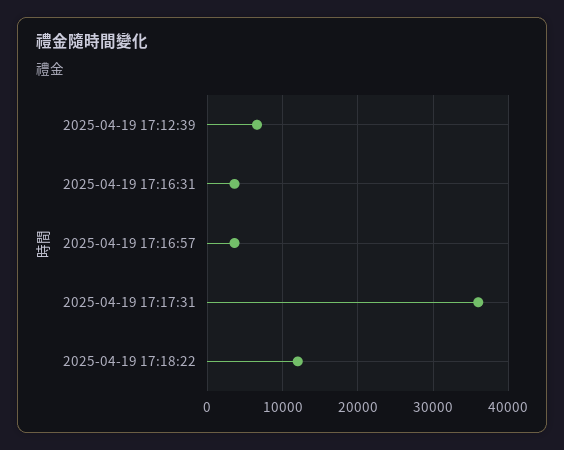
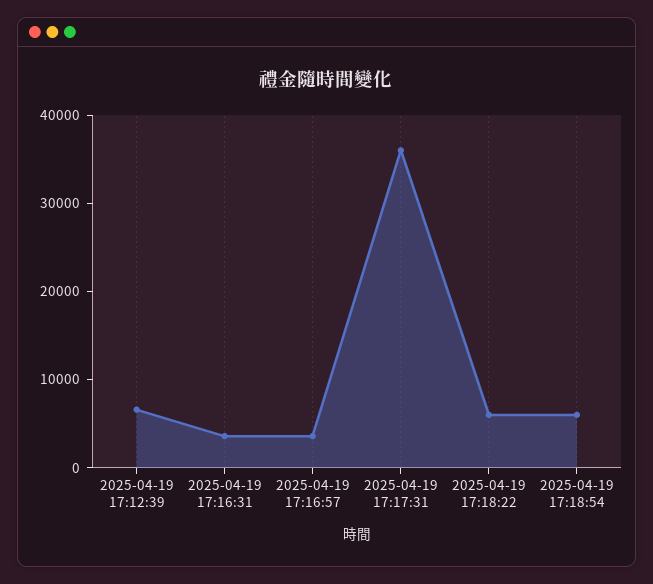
2025-04-19 17:18:22: 12000 -> 6000
2025-04-19 17:18:54: none -> 6000

